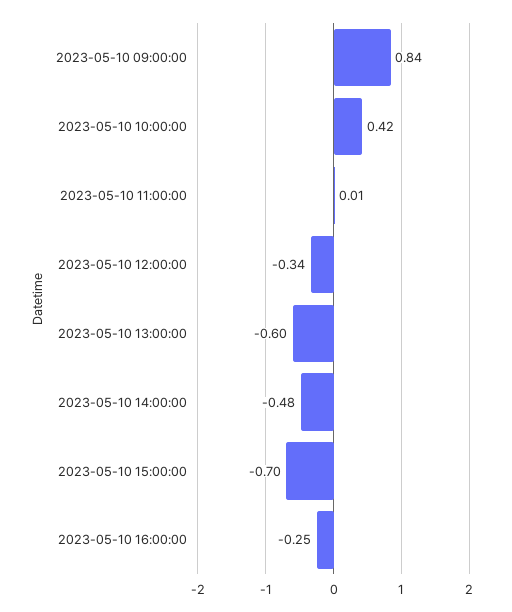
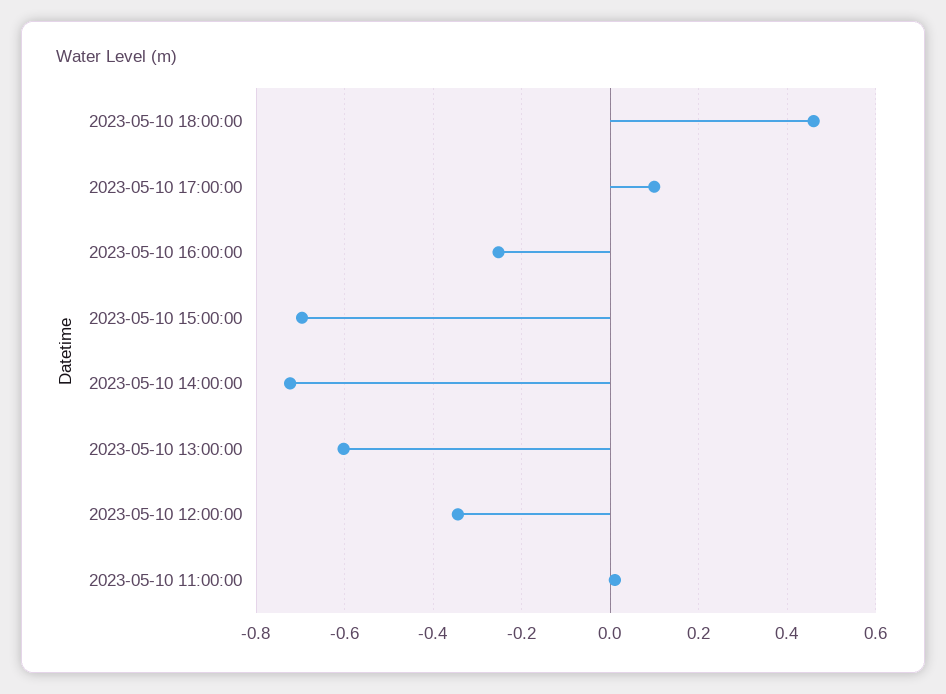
2023-05-10 09:00:00: 0.84 -> none
2023-05-10 10:00:00: 0.42 -> none
2023-05-10 14:00:00: -0.48 -> -0.72
2023-05-10 18:00:00: none -> 0.46
2023-05-10 17:00:00: none -> 0.1

